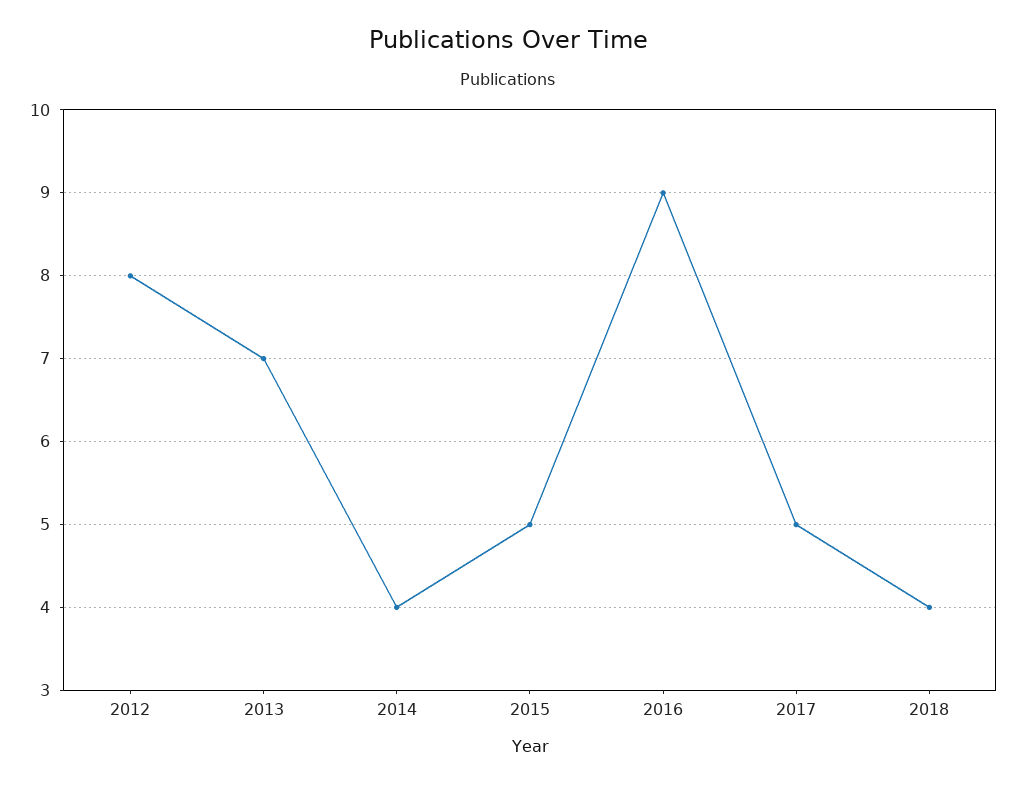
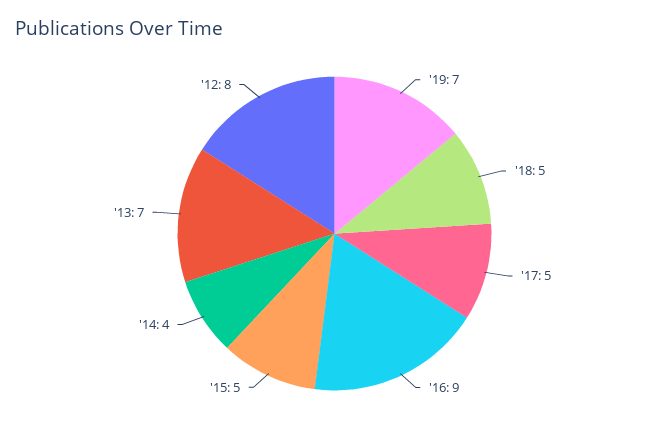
2018: 4 -> 5
'19: none -> 7

